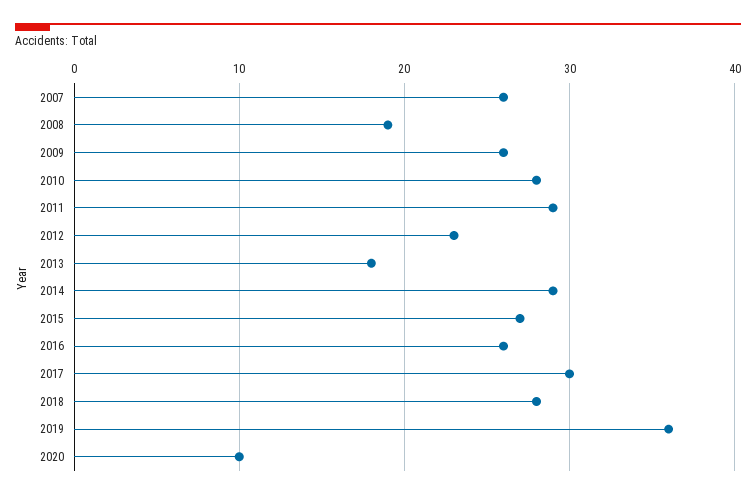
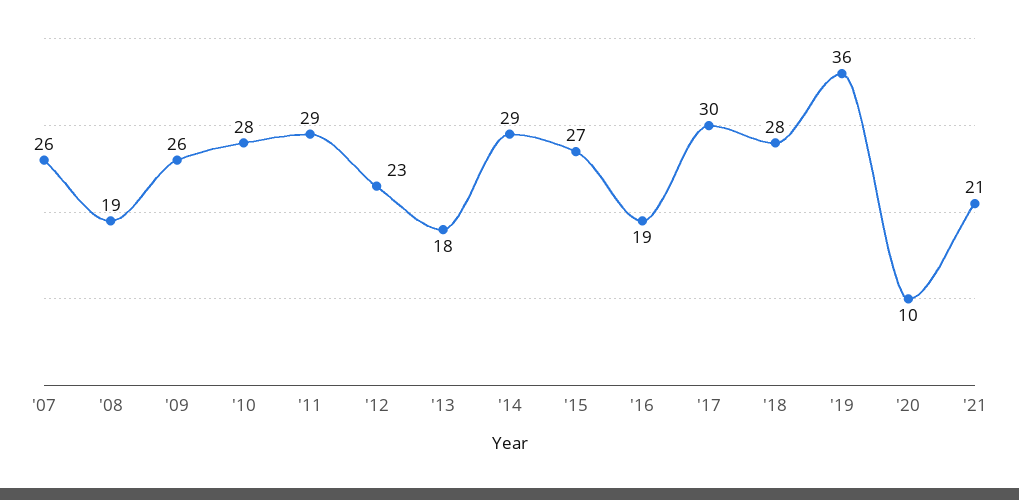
2016: 26 -> 19
'21: none -> 21

